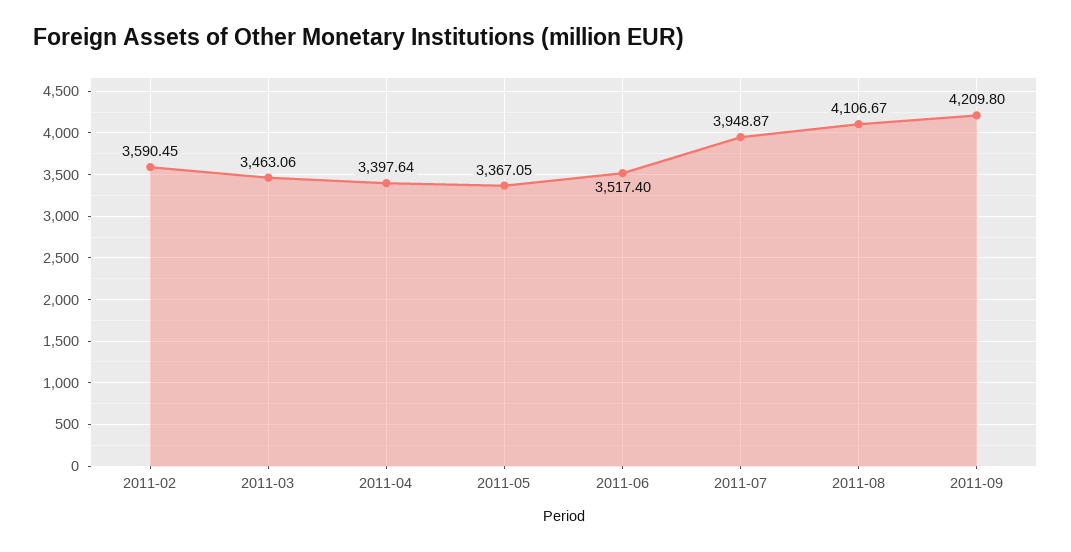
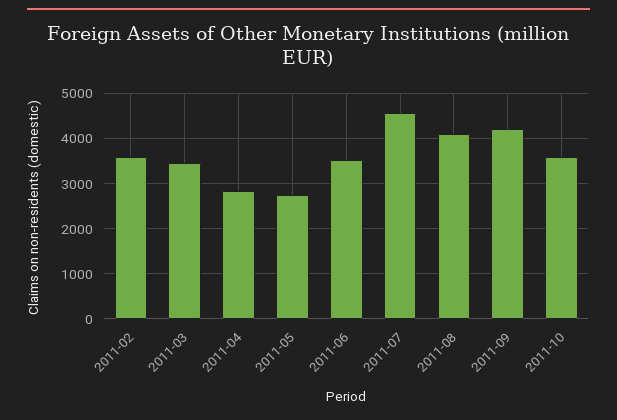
2011-04: 3397.64 -> 2800
2011-05: 3367.05 -> 2800
2011-07: 3948.87 -> 4600
2011-10: none -> 3600

